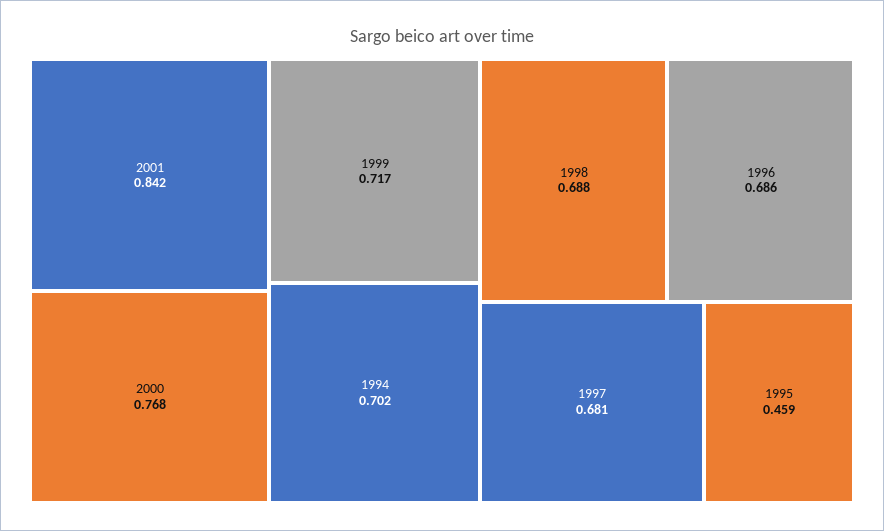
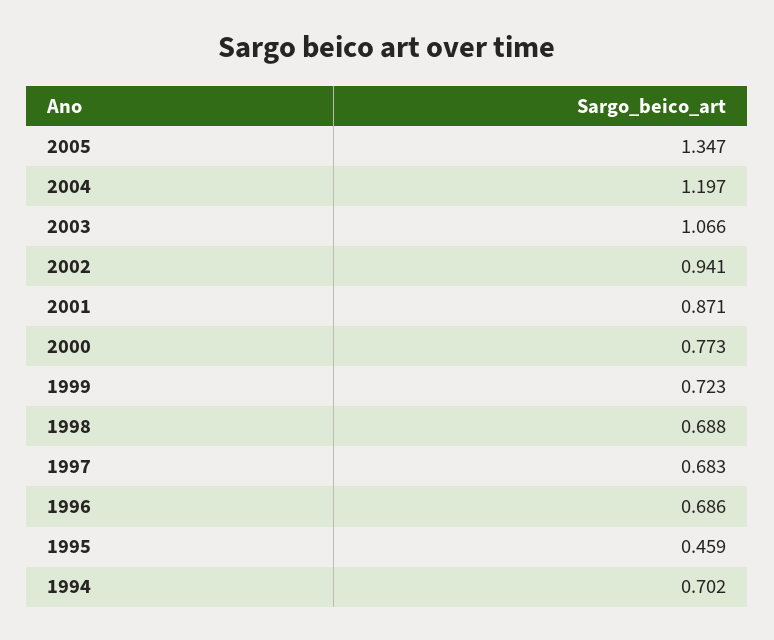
2001: 0.842 -> 0.871
2000: 0.768 -> 0.773
1999: 0.717 -> 0.723
1997: 0.681 -> 0.683
2005: none -> 1.347
2004: none -> 1.197
2003: none -> 1.066
2002: none -> 0.941

